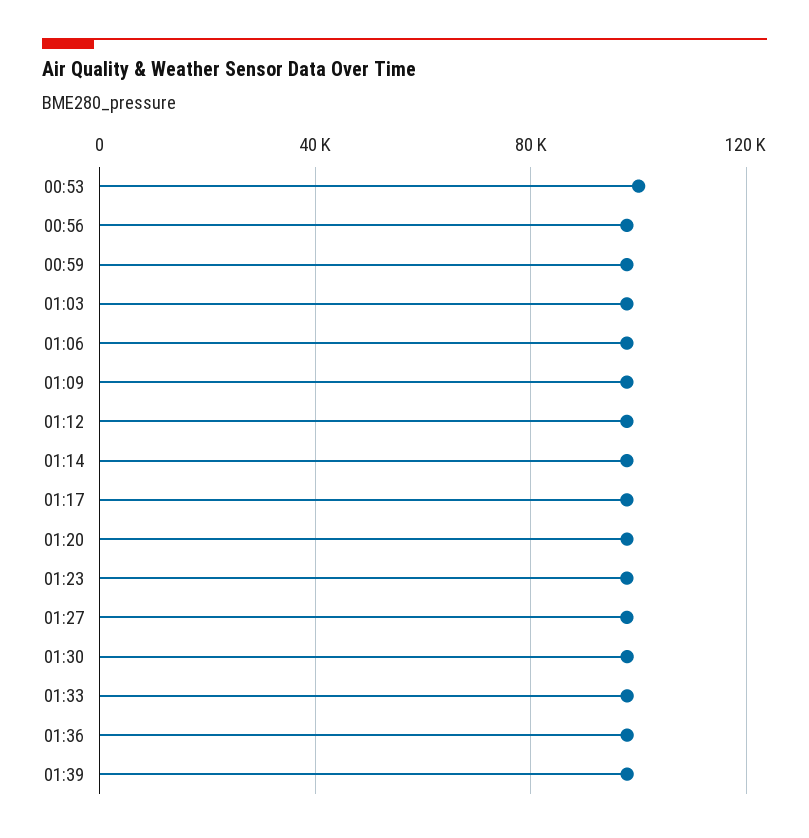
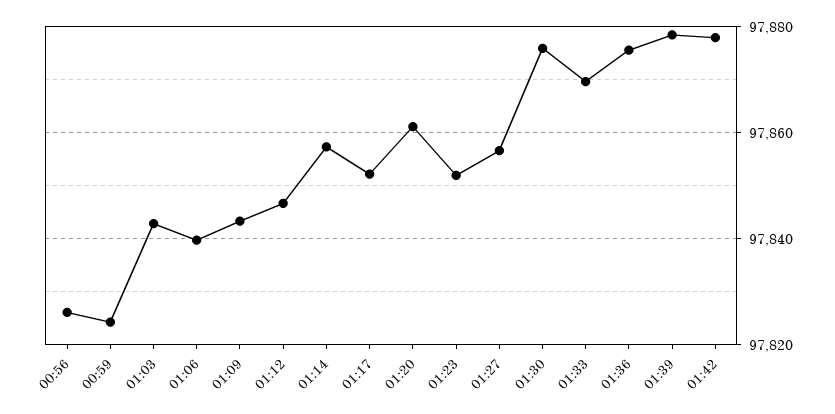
00:53: 100000 -> none
01:42: none -> 97878

